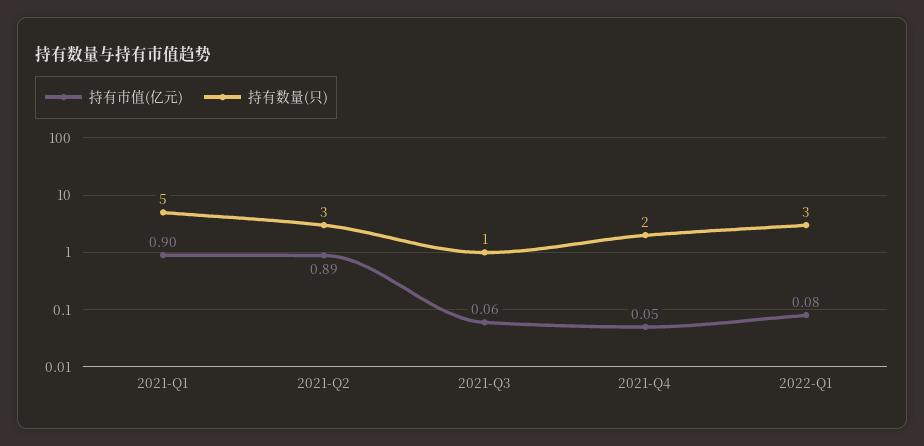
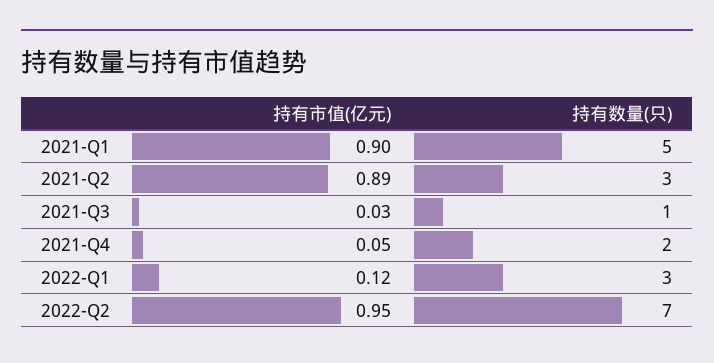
持有市值(亿元), 2021-Q3: 0.06 -> 0.03
持有市值(亿元), 2022-Q1: 0.08 -> 0.12
持有市值(亿元), 2022-Q2: none -> 0.95
持有数量(只), 2022-Q2: none -> 7

